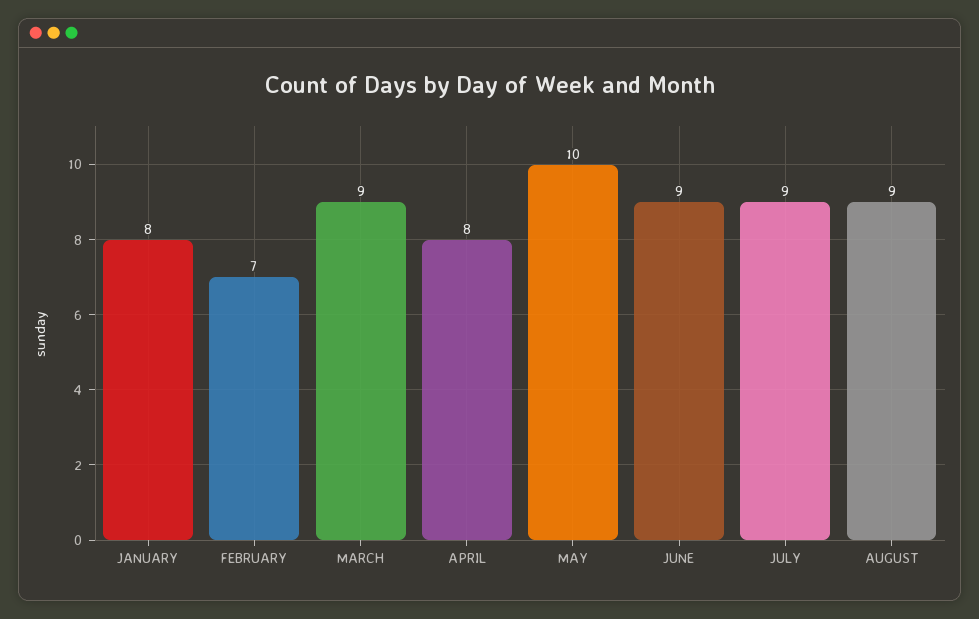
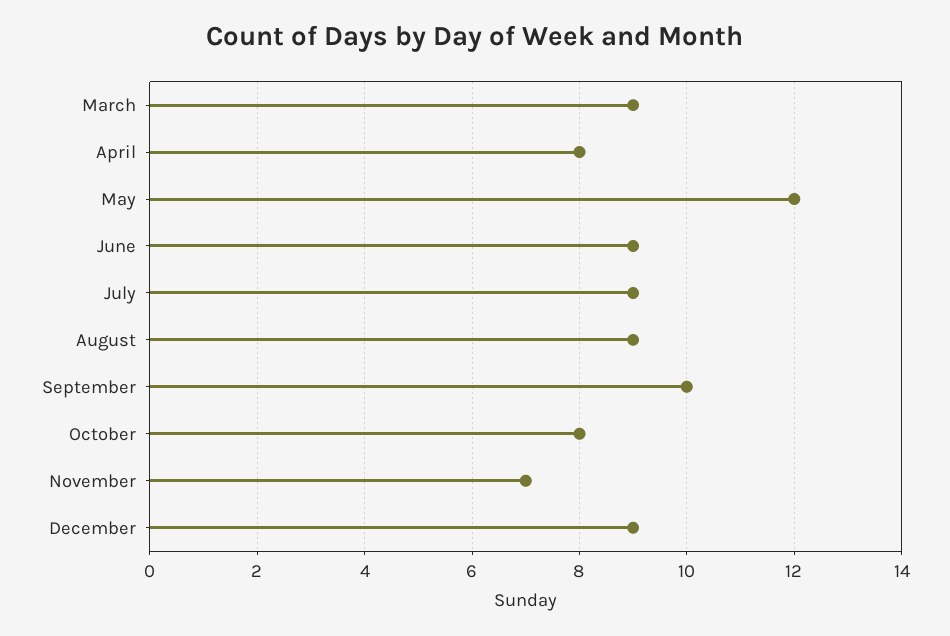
JANUARY: 8 -> none
FEBRUARY: 7 -> none
MAY: 10 -> 12
September: none -> 10
October: none -> 8
November: none -> 7
December: none -> 9

